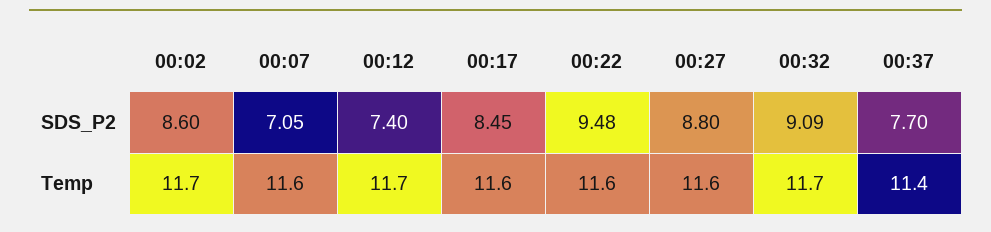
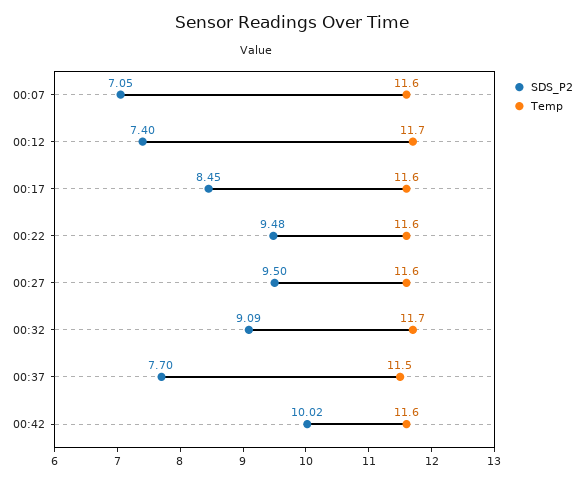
SDS_P2, 00:02: 8.6 -> none
SDS_P2, 00:27: 8.8 -> 9.5
Temp, 00:02: 11.7 -> none
Temp, 00:37: 11.4 -> 11.5
SDS_P2, 00:42: none -> 10.02
Temp, 00:42: none -> 11.6

